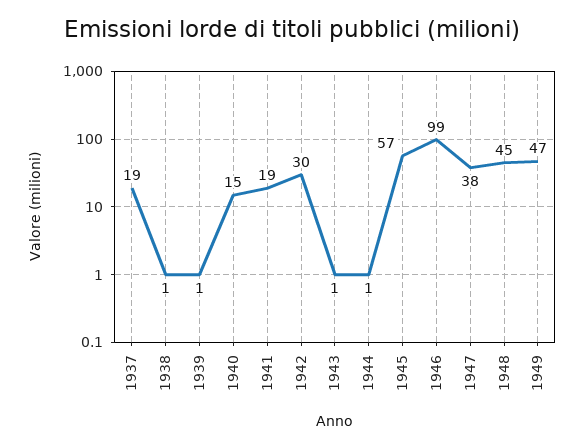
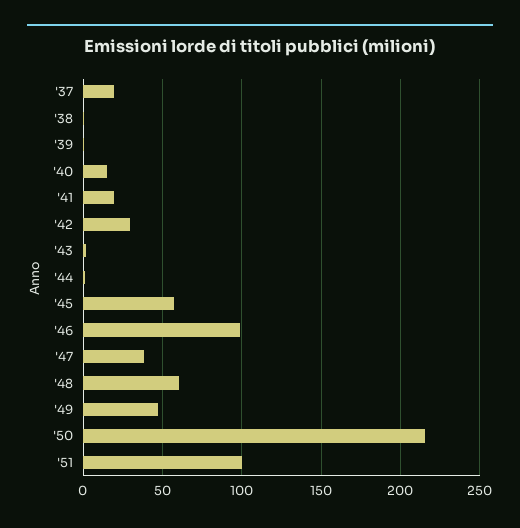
1948: 45 -> 60
'50: none -> 215
'51: none -> 100

